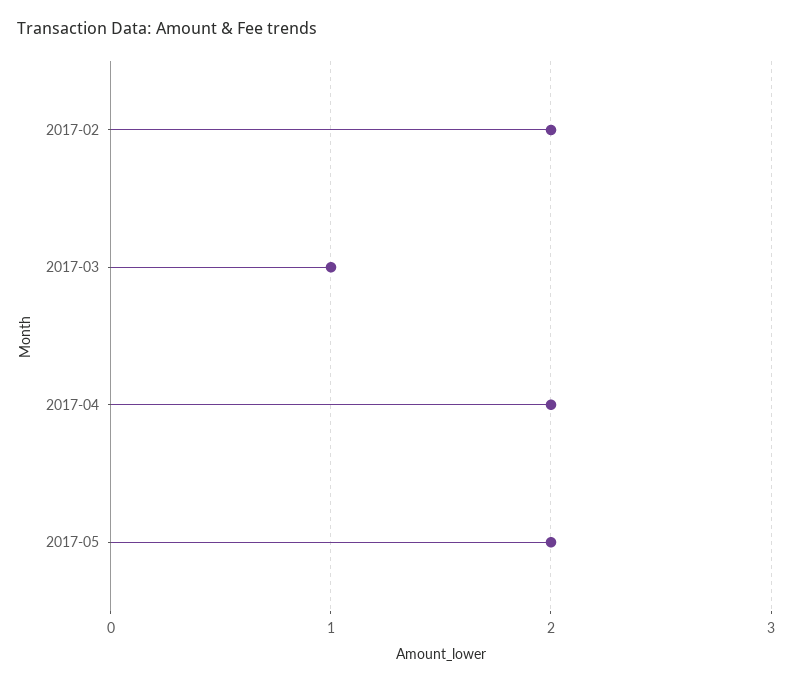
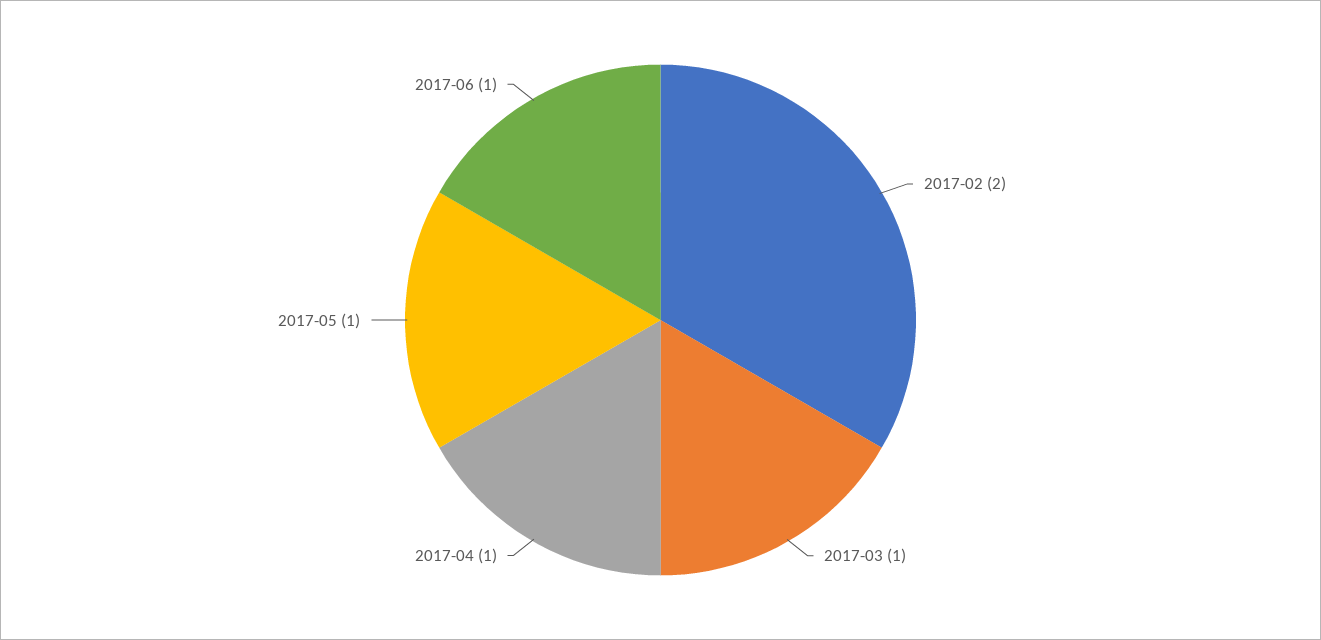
2017-04: 2 -> 1
2017-05: 2 -> 1
2017-06: none -> 1

